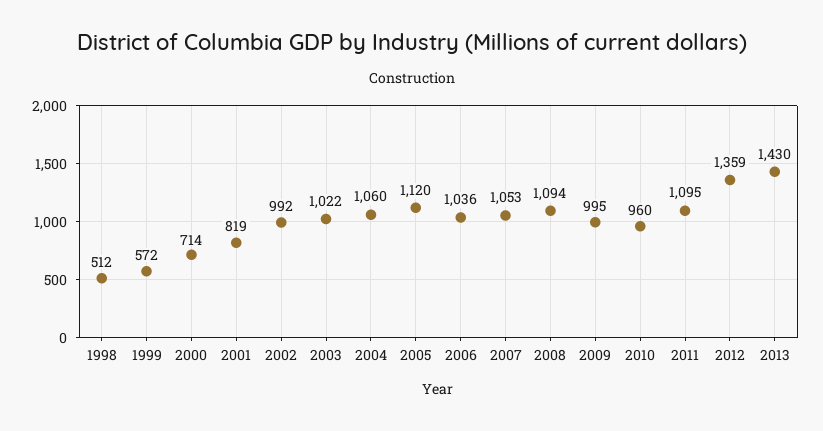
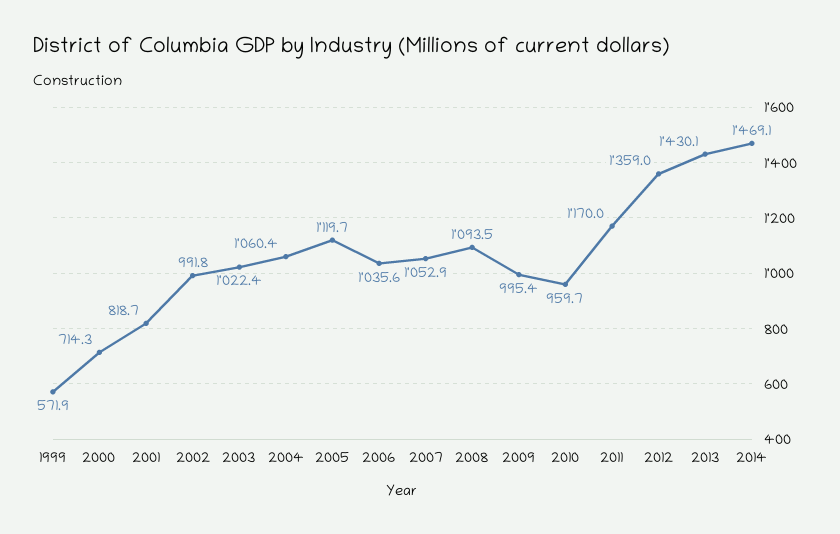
1998: 512 -> none
2011: 1095 -> 1170
2014: none -> 1469.1

